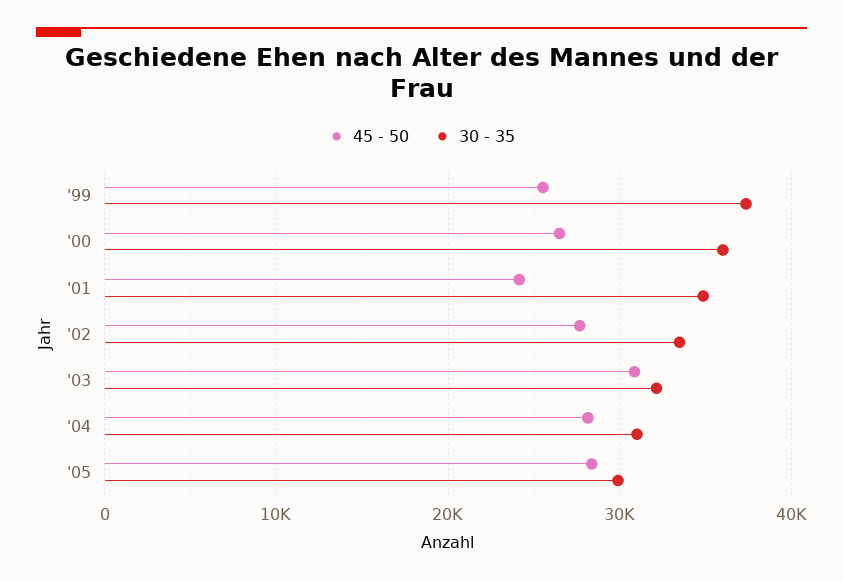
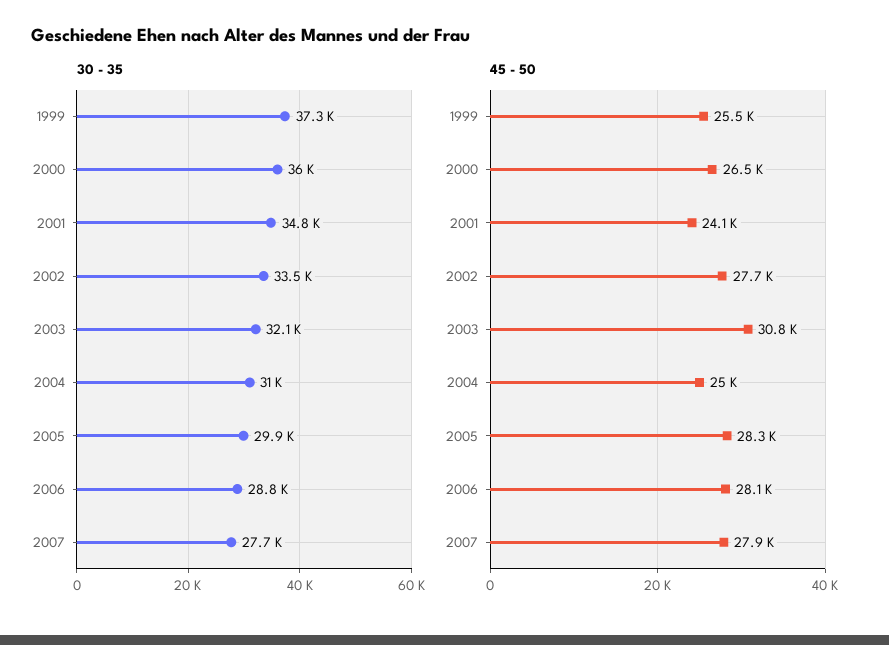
45 - 50, '04: 28000 -> 25000
30 - 35, 2006: none -> 28800
30 - 35, 2007: none -> 27700
45 - 50, 2006: none -> 28100
45 - 50, 2007: none -> 27900

